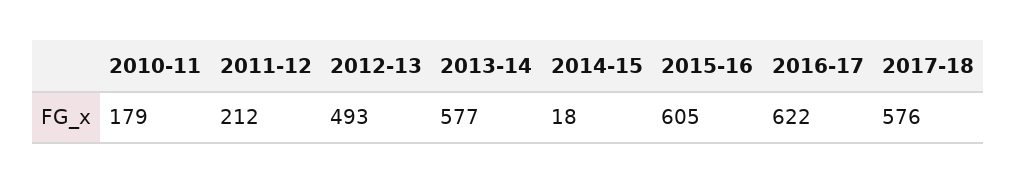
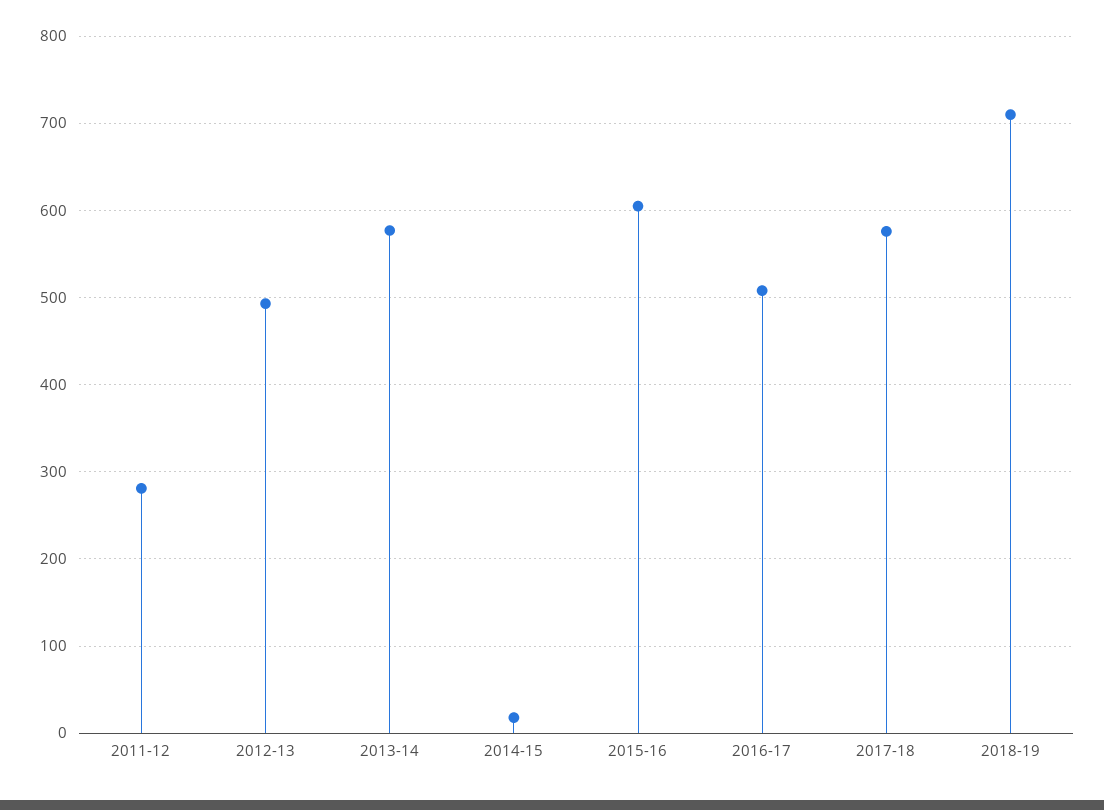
2010-11: 179 -> none
2011-12: 212 -> 280
2016-17: 622 -> 510
2018-19: none -> 710

